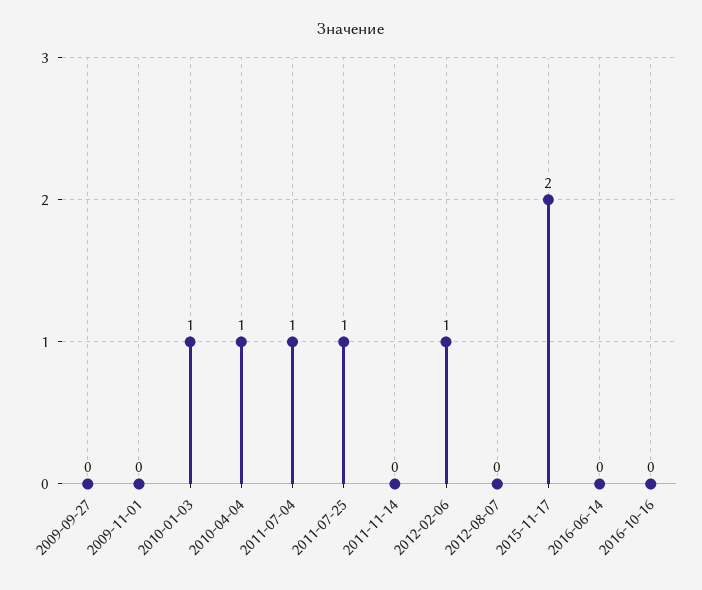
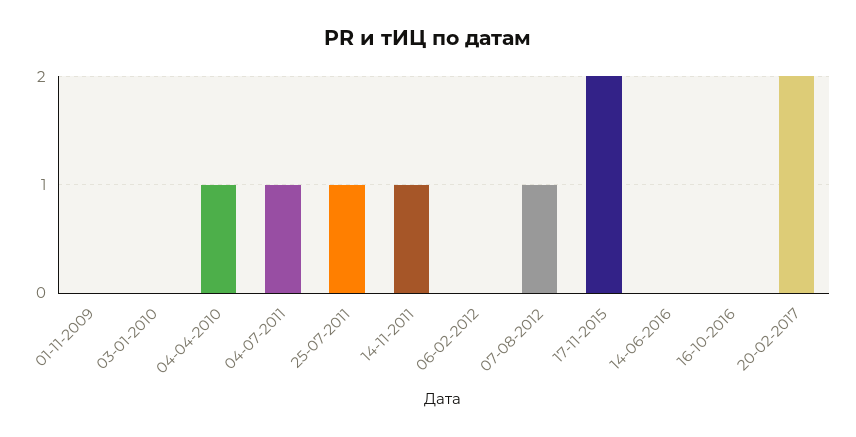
2009-09-27: 0 -> none
2010-01-03: 1 -> 0
2011-11-14: 0 -> 1
2012-02-06: 1 -> 0
2012-08-07: 0 -> 1
20-02-2017: none -> 2

